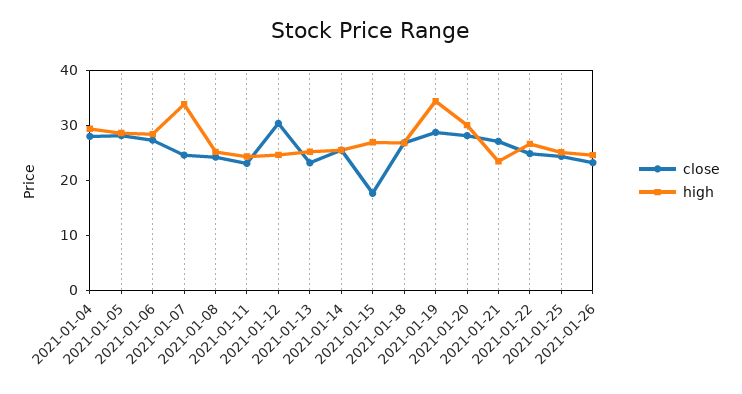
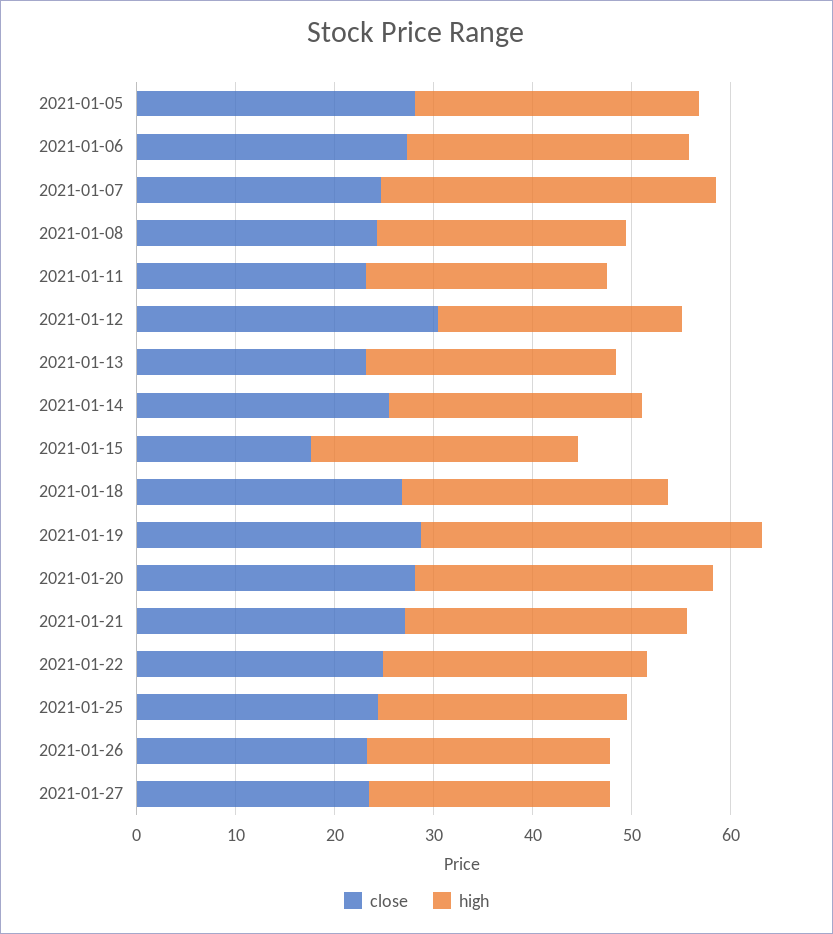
close, 2021-01-04: 28 -> none
high, 2021-01-04: 30 -> none
high, 2021-01-21: 24 -> 28
close, 2021-01-27: none -> 24
high, 2021-01-27: none -> 24

